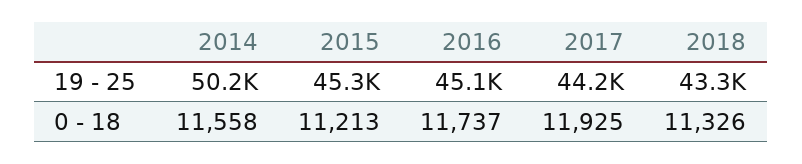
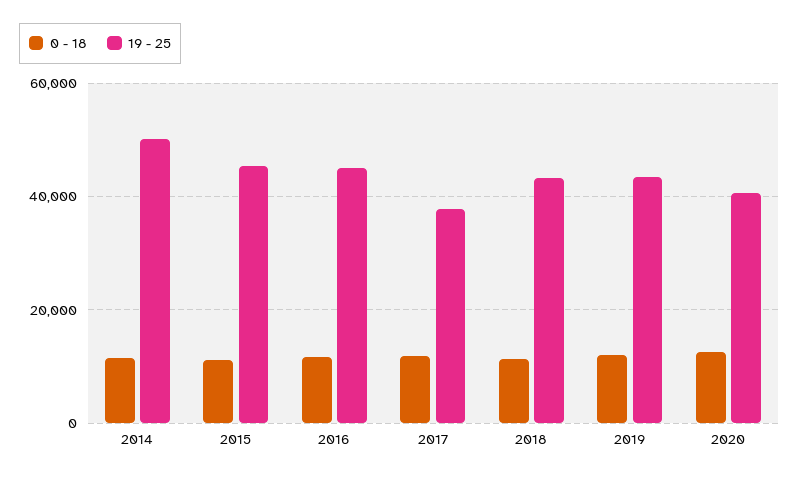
19 - 25, 2017: 44200 -> 38000
0 - 18, 2019: none -> 12000
19 - 25, 2019: none -> 44000
0 - 18, 2020: none -> 12000
19 - 25, 2020: none -> 40000

